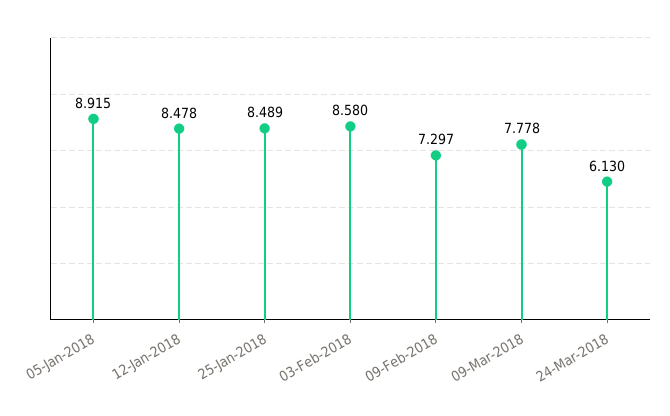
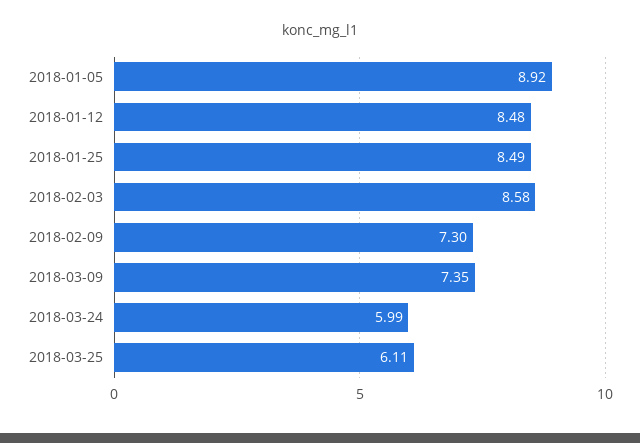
09-Mar-2018: 7.778 -> 7.35
24-Mar-2018: 6.13 -> 5.99
2018-03-25: none -> 6.11

